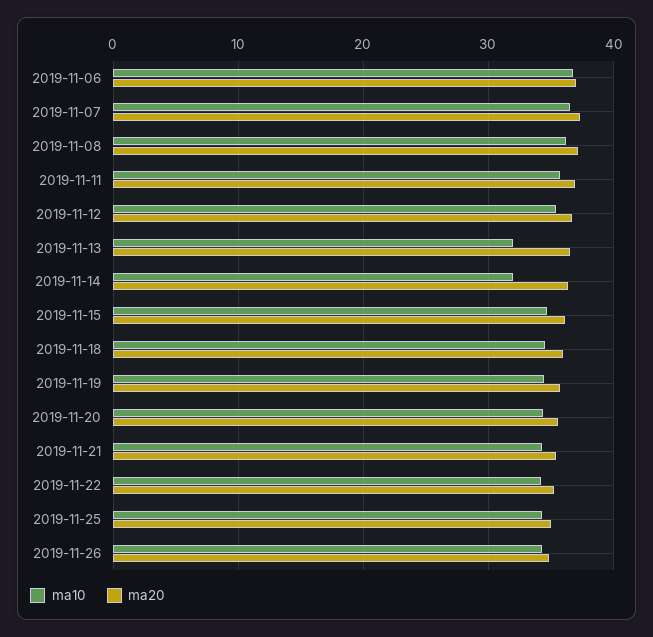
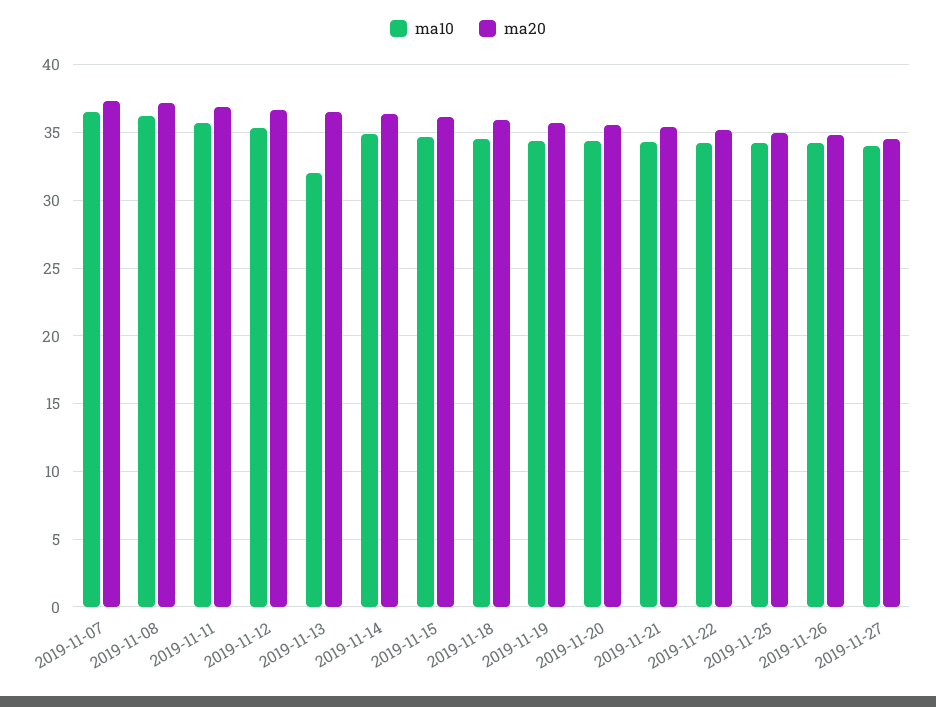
ma10, 2019-11-06: 37 -> none
ma20, 2019-11-06: 37 -> none
ma10, 2019-11-14: 32 -> 35
ma10, 2019-11-27: none -> 34
ma20, 2019-11-27: none -> 34.5

